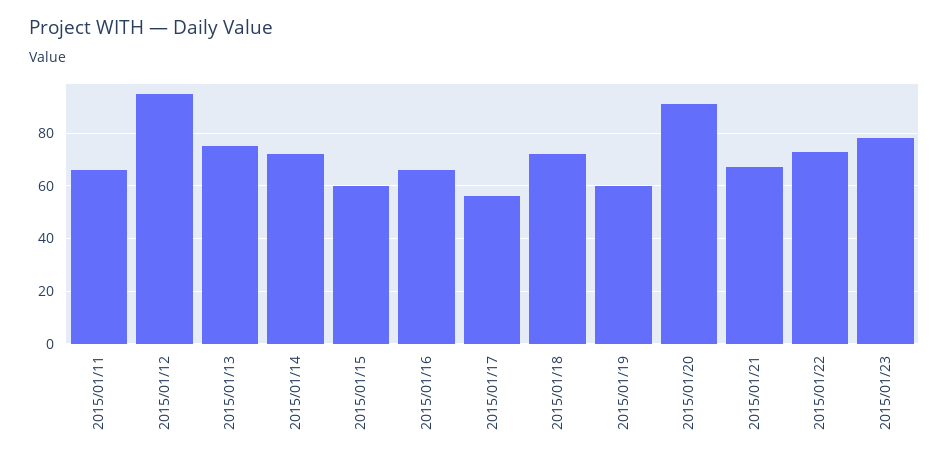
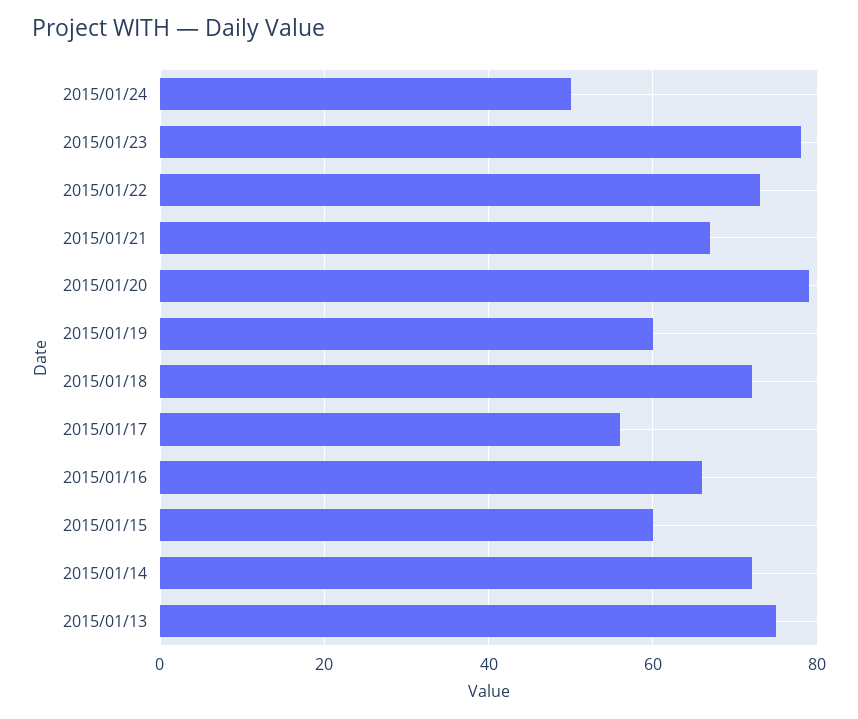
2015/01/11: 65 -> none
2015/01/12: 95 -> none
2015/01/20: 90 -> 80
2015/01/24: none -> 50

